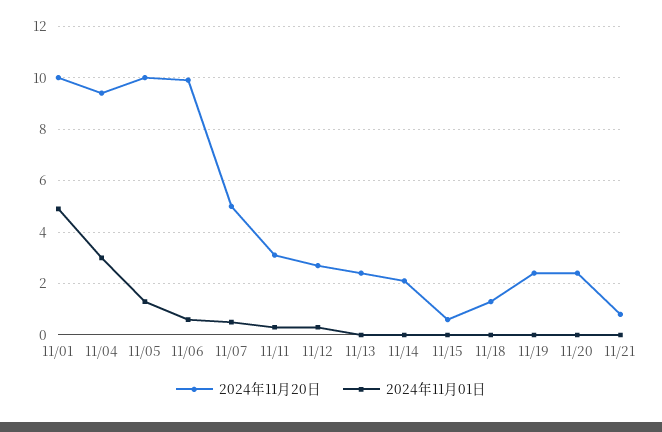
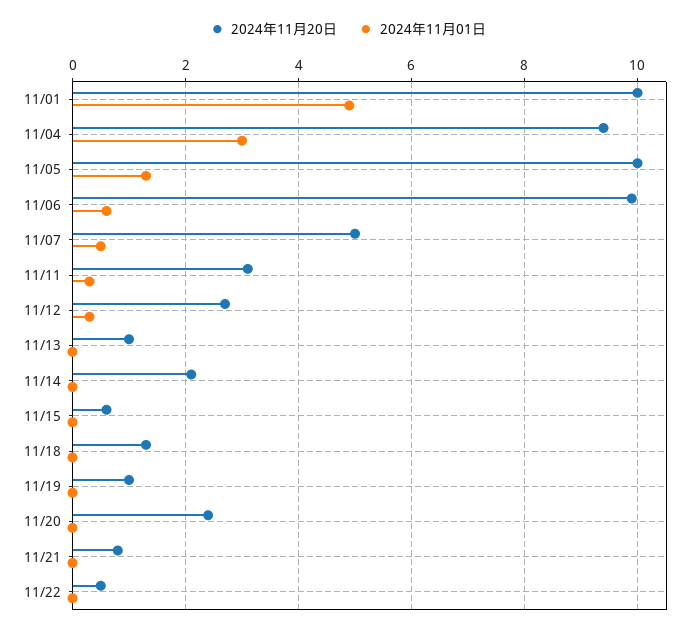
2024年11月20日, 11/13: 2.5 -> 1
2024年11月20日, 11/19: 2.5 -> 1
2024年11月20日, 11/22: none -> 0.5
2024年11月01日, 11/22: none -> 0

